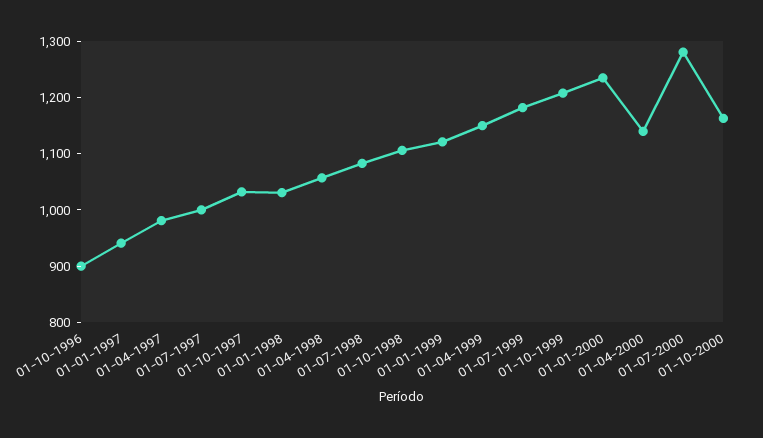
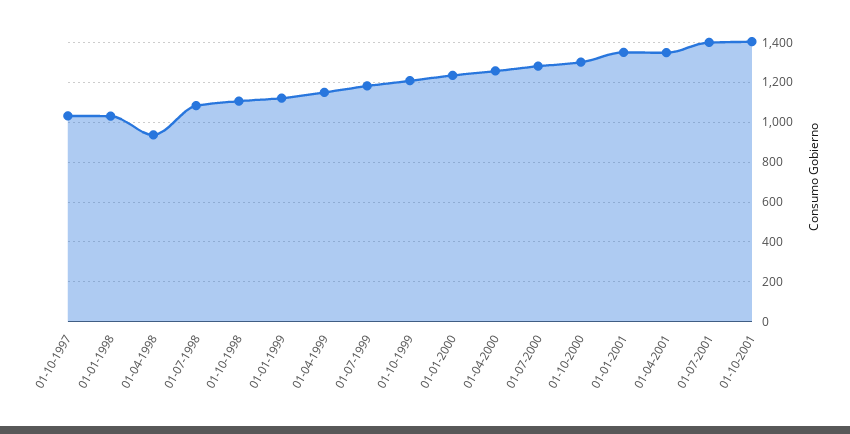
01-10-1996: 900 -> none
01-01-1997: 940 -> none
01-04-1997: 980 -> none
01-07-1997: 1000 -> none
01-04-1998: 1060 -> 950
01-04-2000: 1140 -> 1250
01-10-2000: 1160 -> 1300
01-01-2001: none -> 1350
01-04-2001: none -> 1350
01-07-2001: none -> 1400
01-10-2001: none -> 1400

